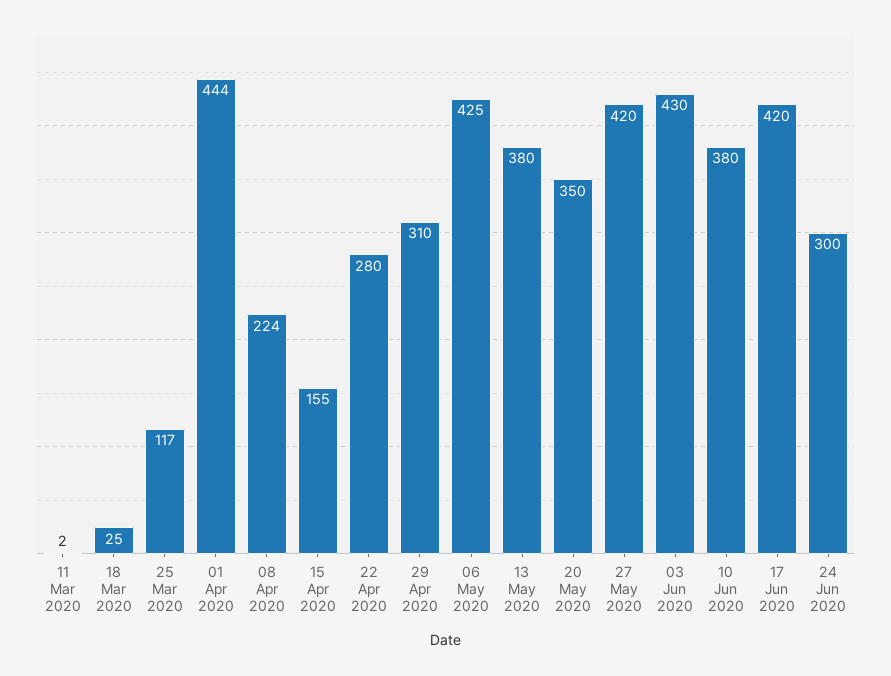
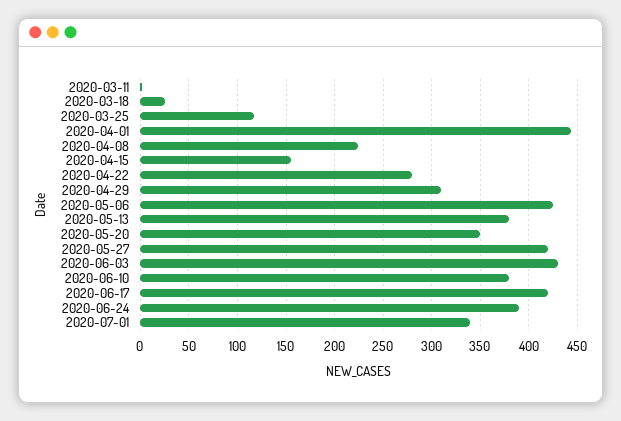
24 Jun 2020: 300 -> 390
2020-07-01: none -> 340

